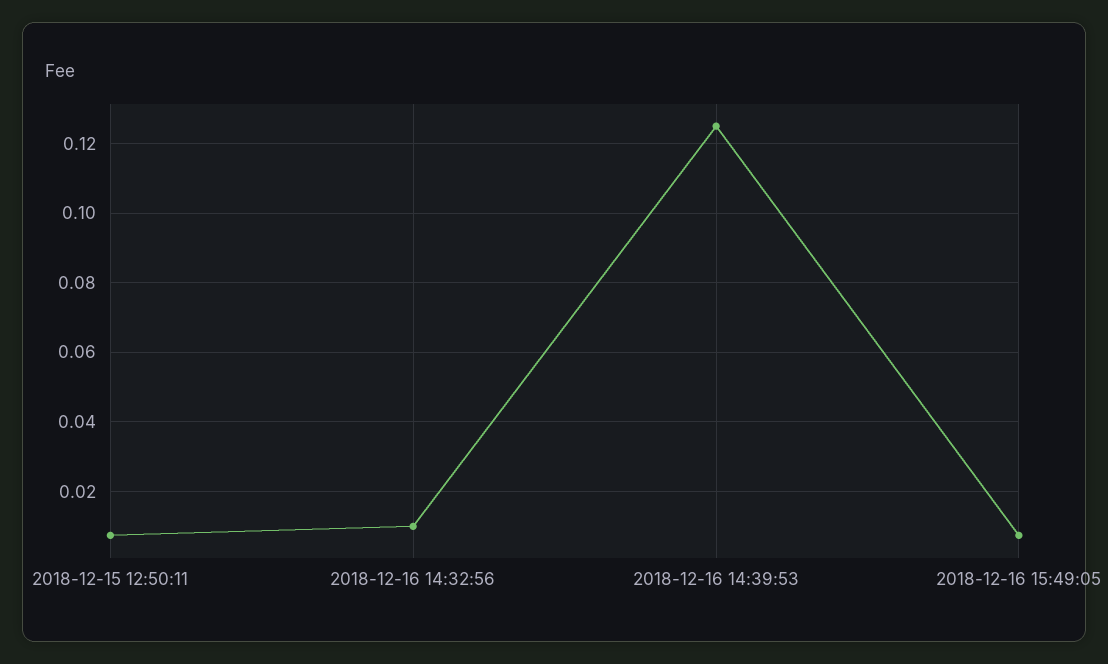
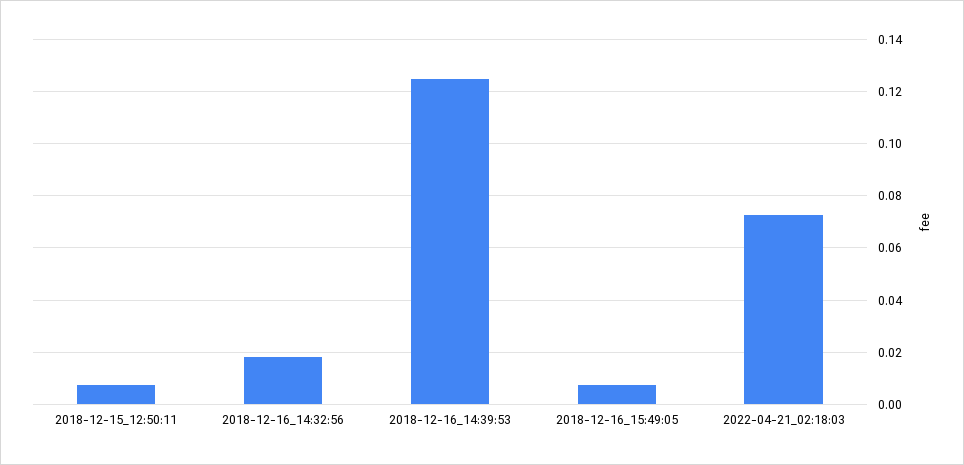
2018-12-16 14:32:56: 0.01 -> 0.0175
2022-04-21_02:18:03: none -> 0.0725

